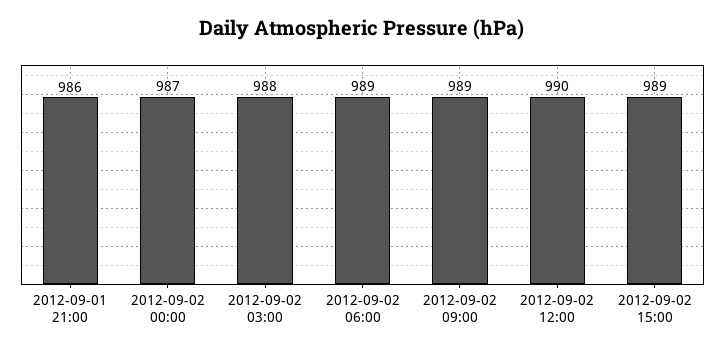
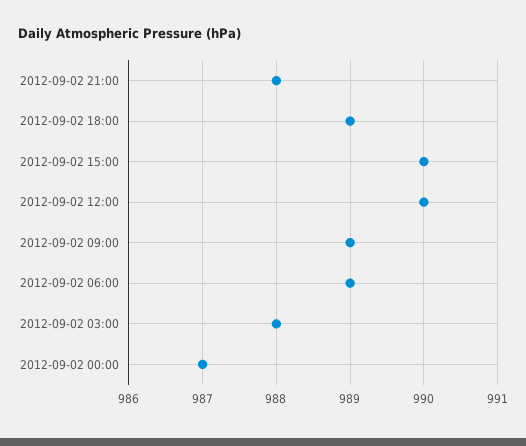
2012-09-01 21:00: 986 -> none
2012-09-02 15:00: 989 -> 990
2012-09-02 21:00: none -> 988
2012-09-02 18:00: none -> 989

